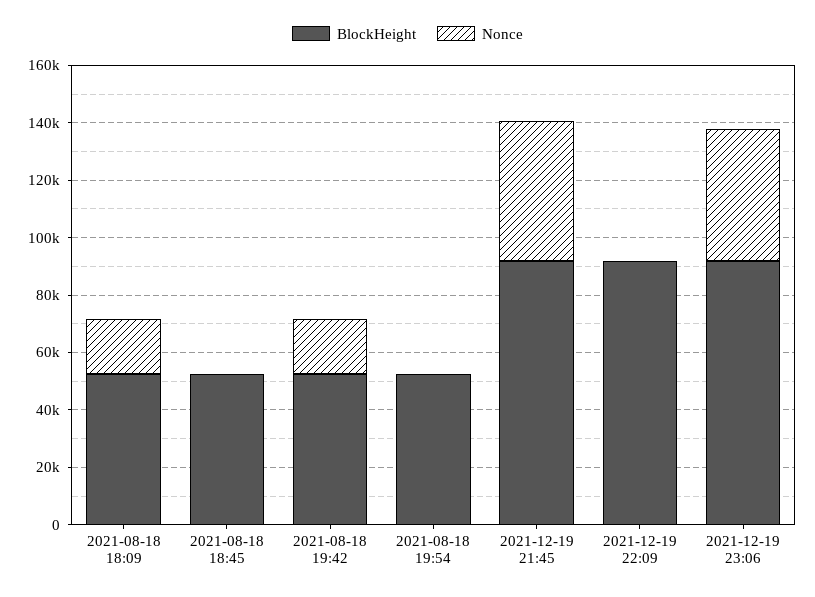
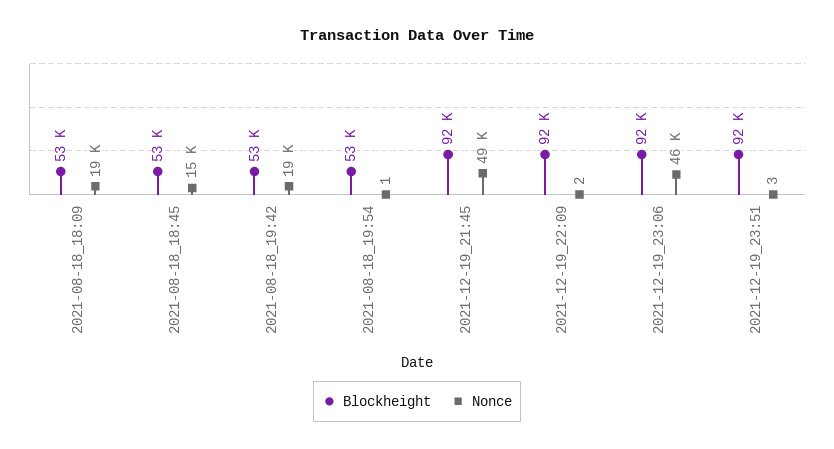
Nonce, 2021-08-18 18:45: 0 -> 15000
BlockHeight, 2021-12-19_23:51: none -> 92000
Nonce, 2021-12-19_23:51: none -> 3

